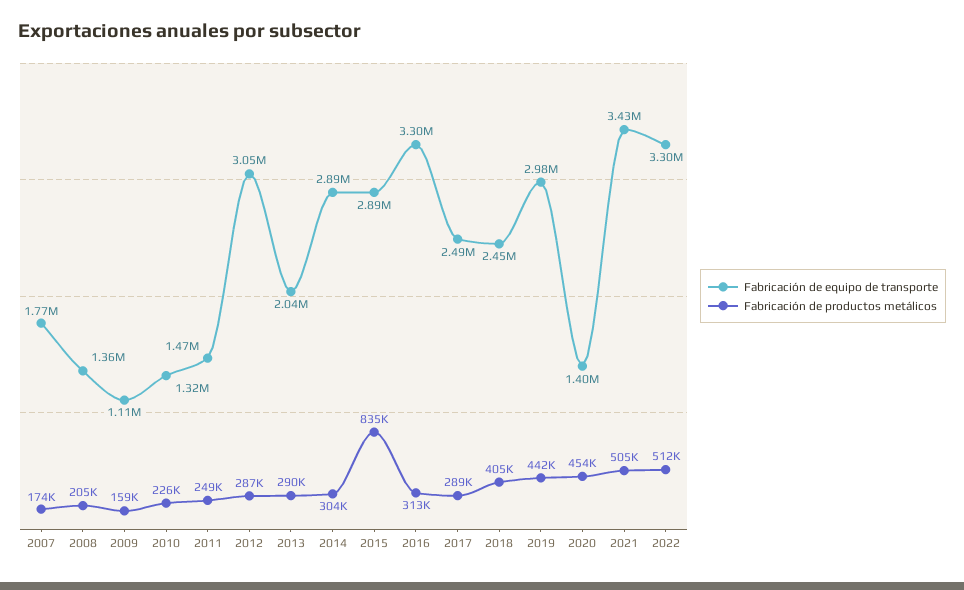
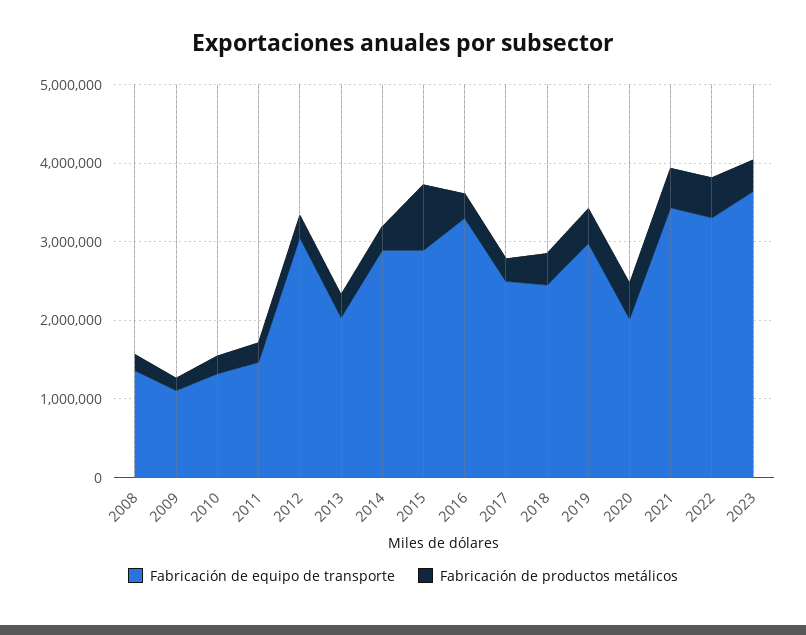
Fabricación de equipo de transporte, 2007: 1770000 -> none
Fabricación de productos metálicos, 2007: 174000 -> none
Fabricación de equipo de transporte, 2020: 1400000 -> 2000000
Fabricación de equipo de transporte, 2023: none -> 3600000
Fabricación de productos metálicos, 2023: none -> 400000

